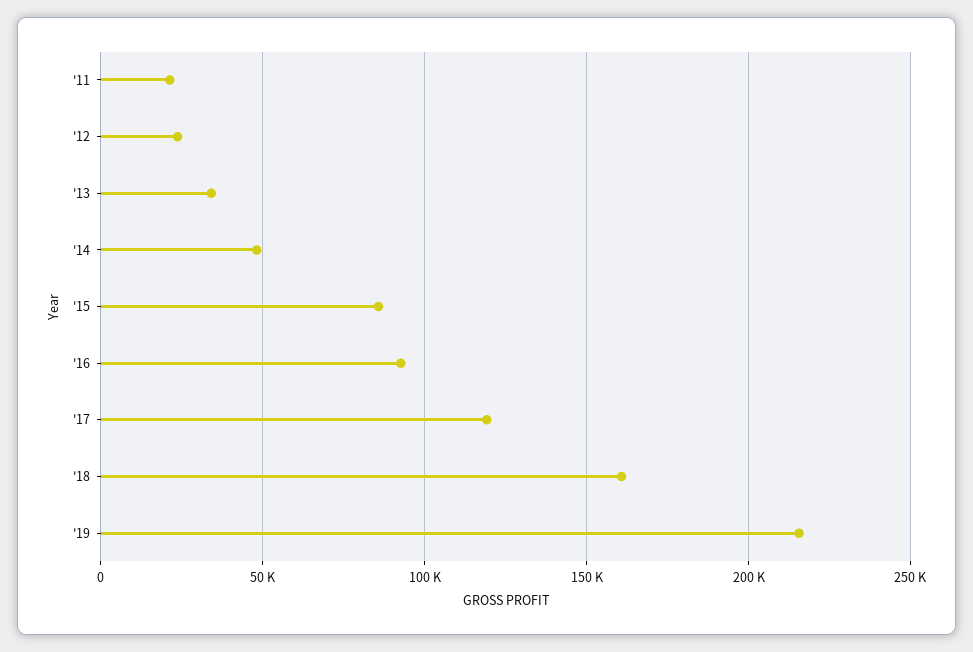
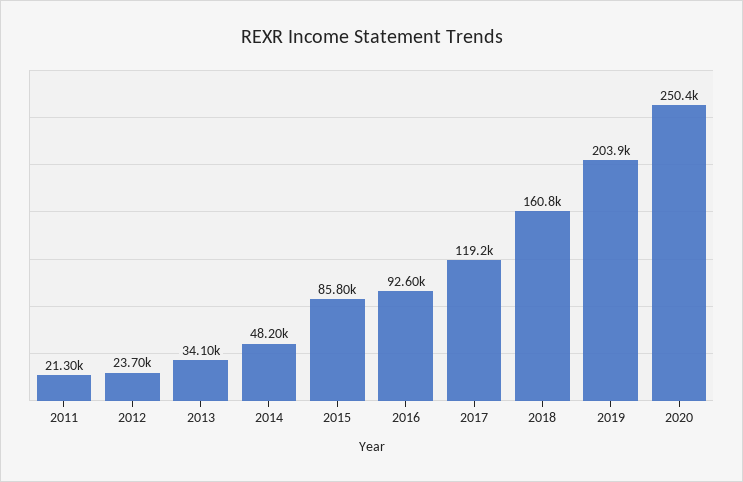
'19: 215000 -> 203900
2020: none -> 250400

